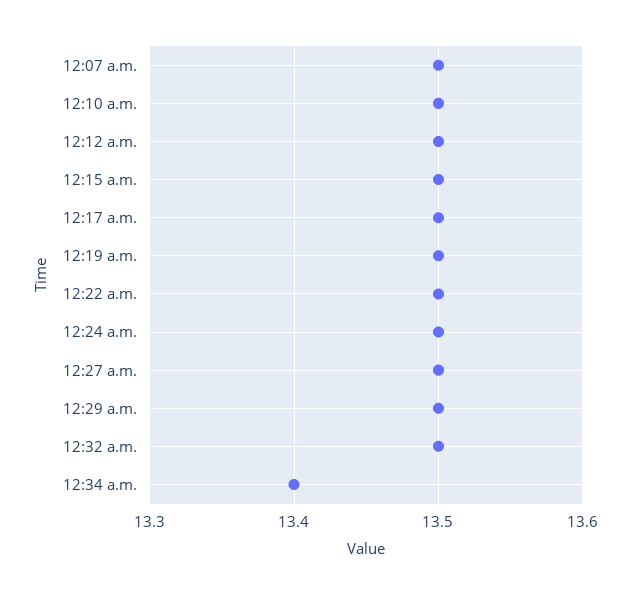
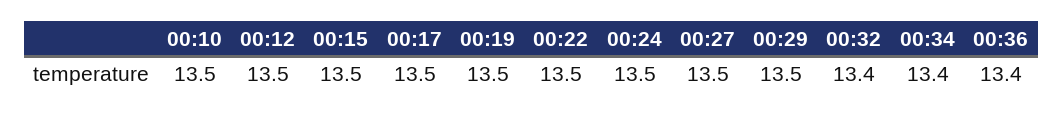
12:07 a.m.: 13.5 -> none
12:32 a.m.: 13.5 -> 13.4
00:36: none -> 13.4

